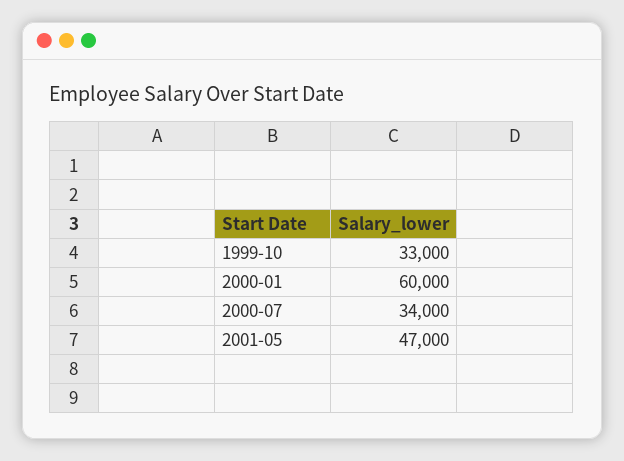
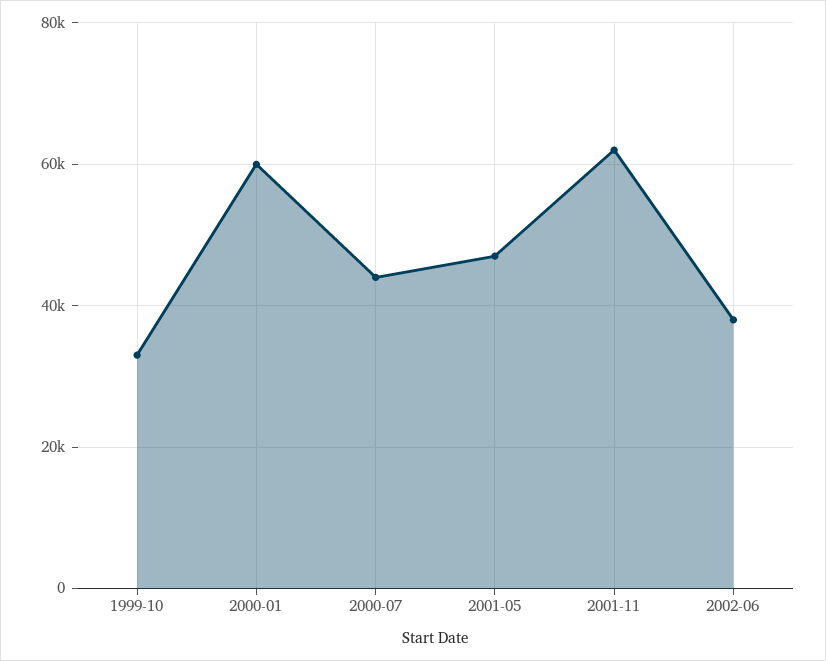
2000-07: 34000 -> 44000
2001-11: none -> 62000
2002-06: none -> 38000

